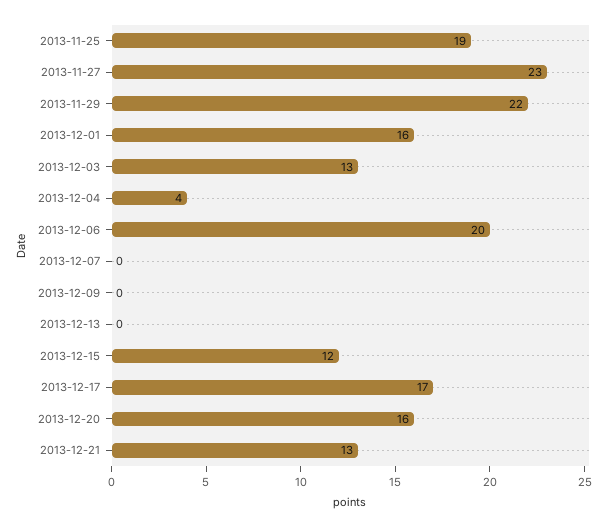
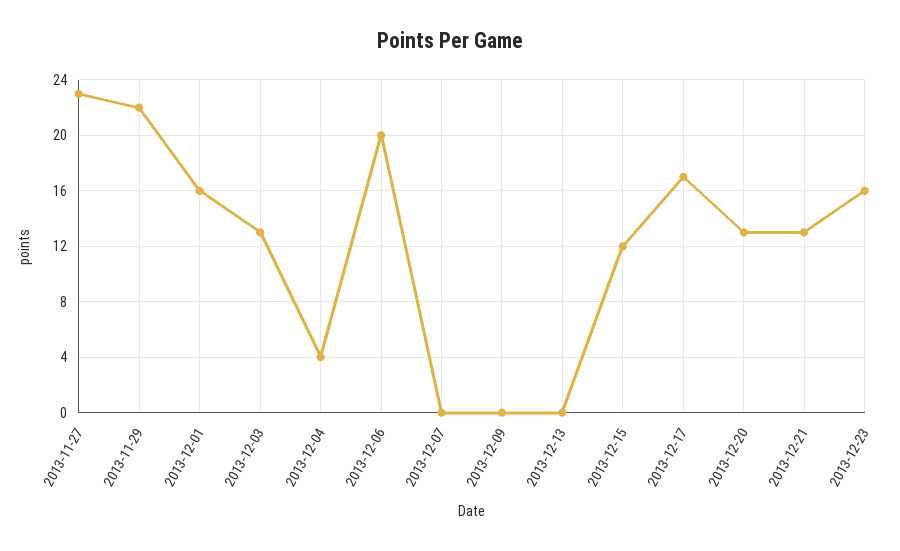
2013-11-25: 19 -> none
2013-12-20: 16 -> 13
2013-12-23: none -> 16

